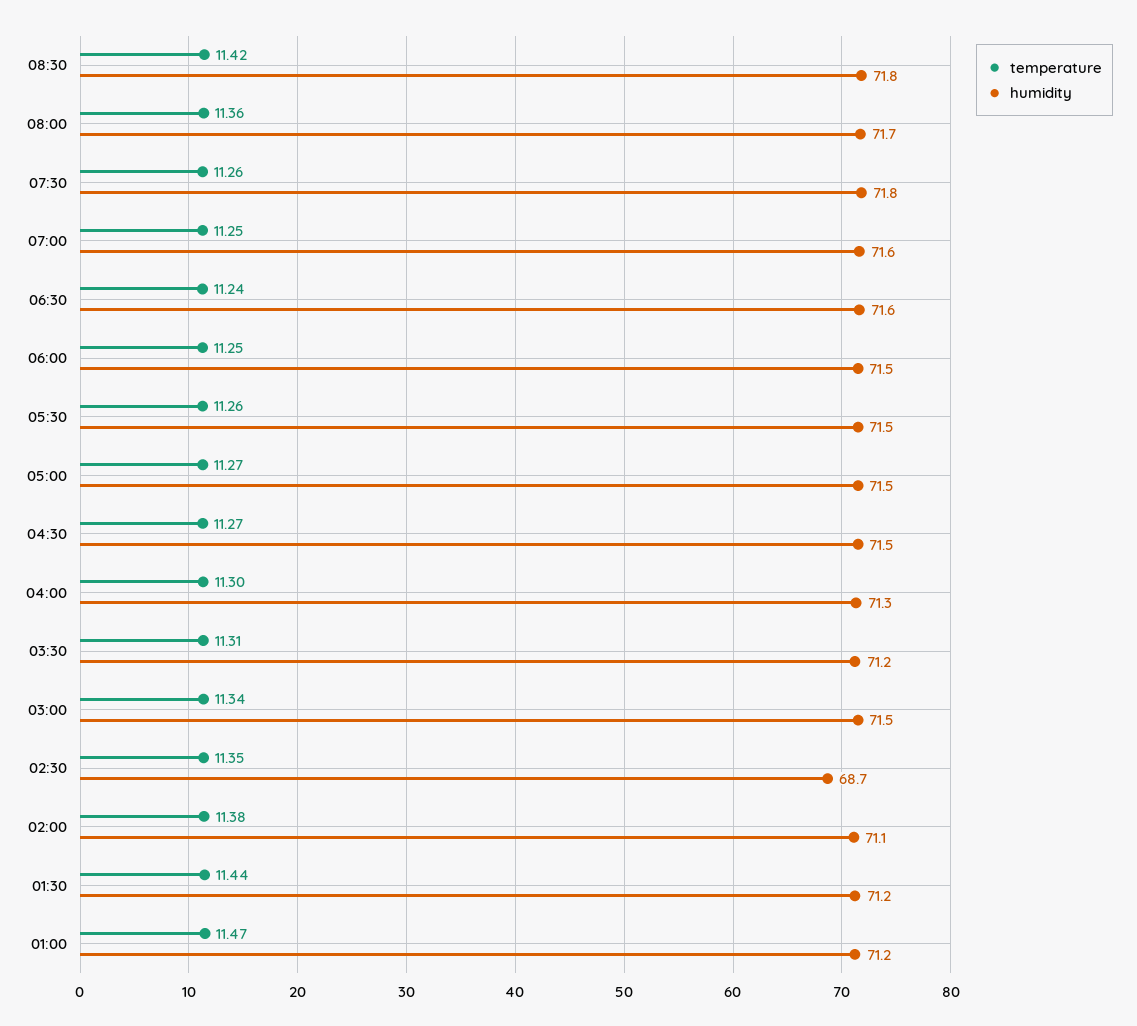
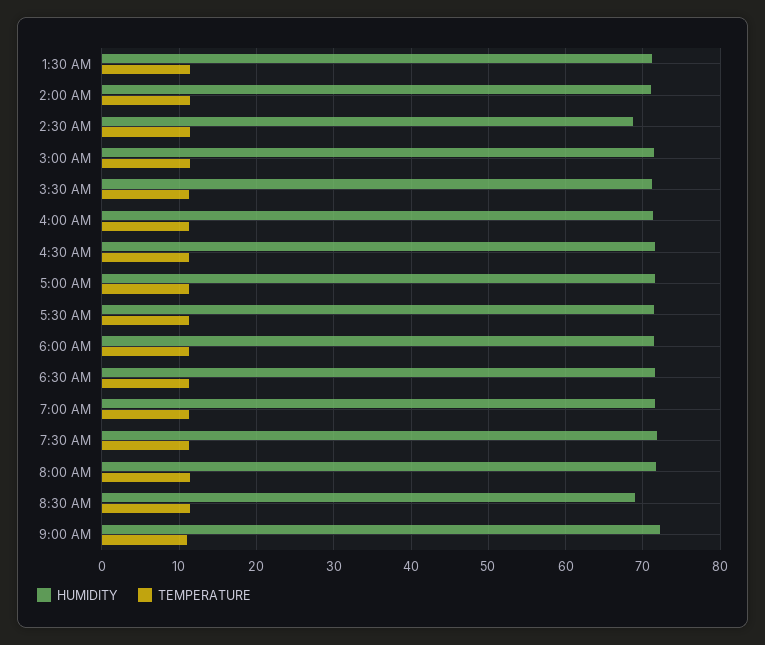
humidity, 08:30: 71.8 -> 69
temperature, 01:00: 11.47 -> none
humidity, 01:00: 71.2 -> none
humidity, 9:00 AM: none -> 72
temperature, 9:00 AM: none -> 11

